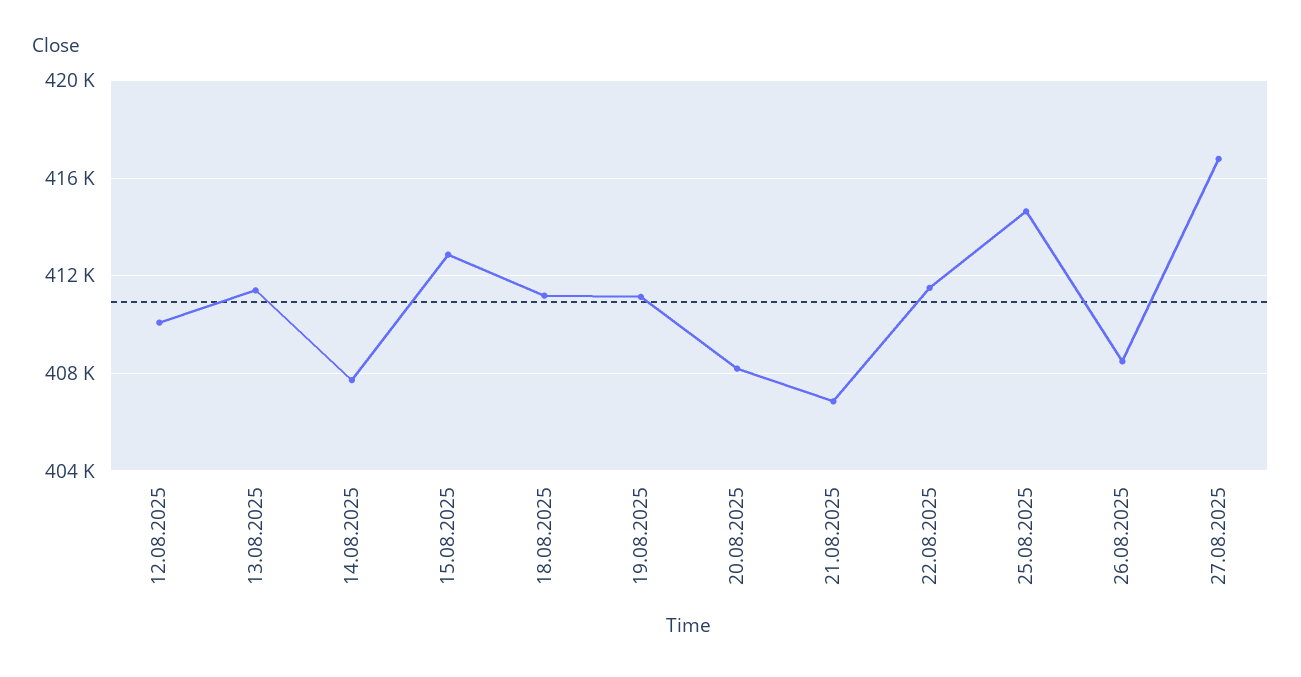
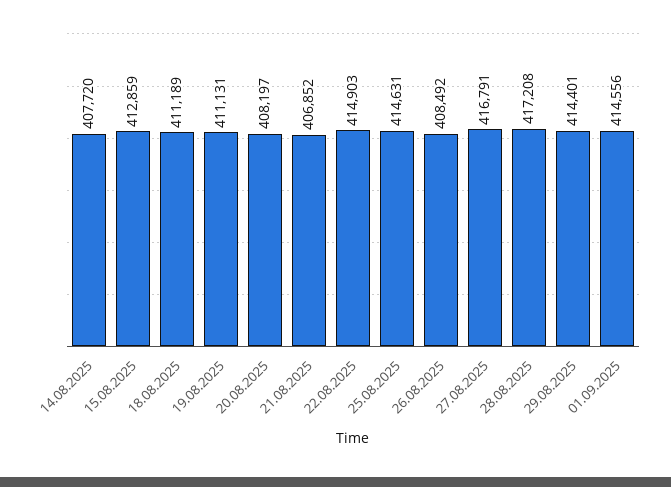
12.08.2025: 410000 -> none
13.08.2025: 411500 -> none
22.08.2025: 411500 -> 414903
28.08.2025: none -> 417208
29.08.2025: none -> 414401
01.09.2025: none -> 414556

